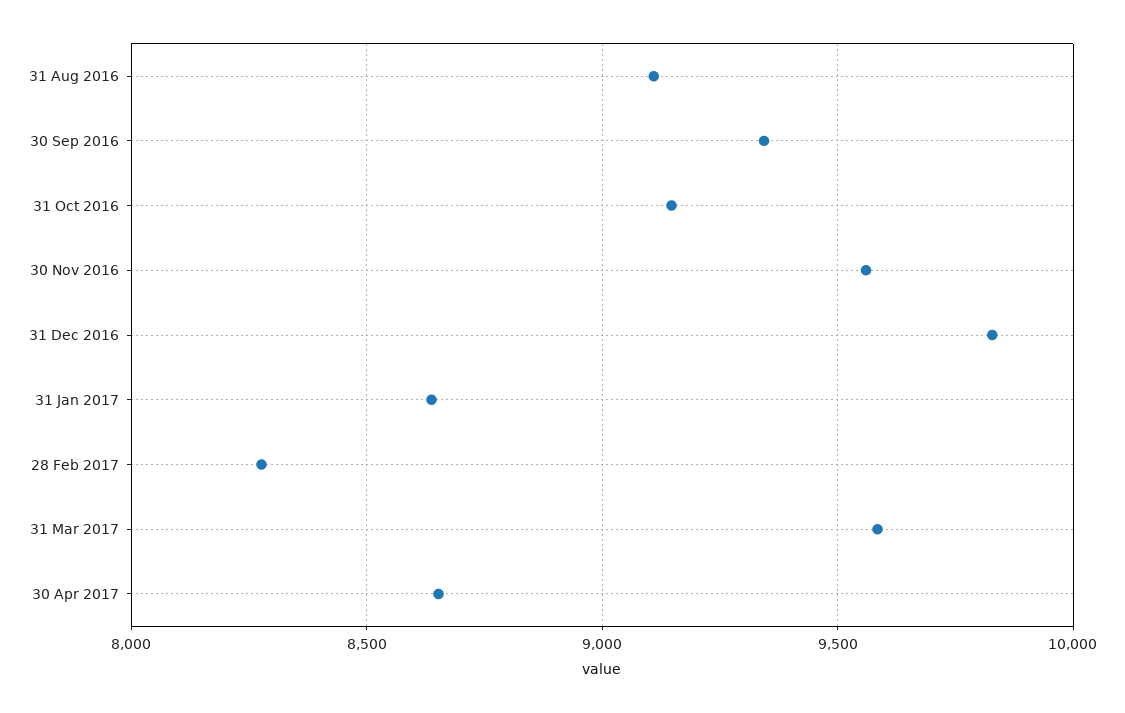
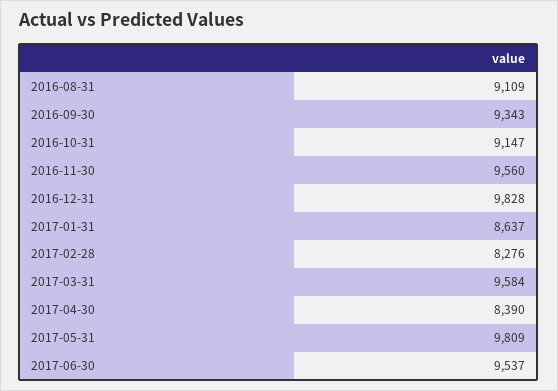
30 Apr 2017: 8650 -> 8390
2017-05-31: none -> 9809
2017-06-30: none -> 9537

